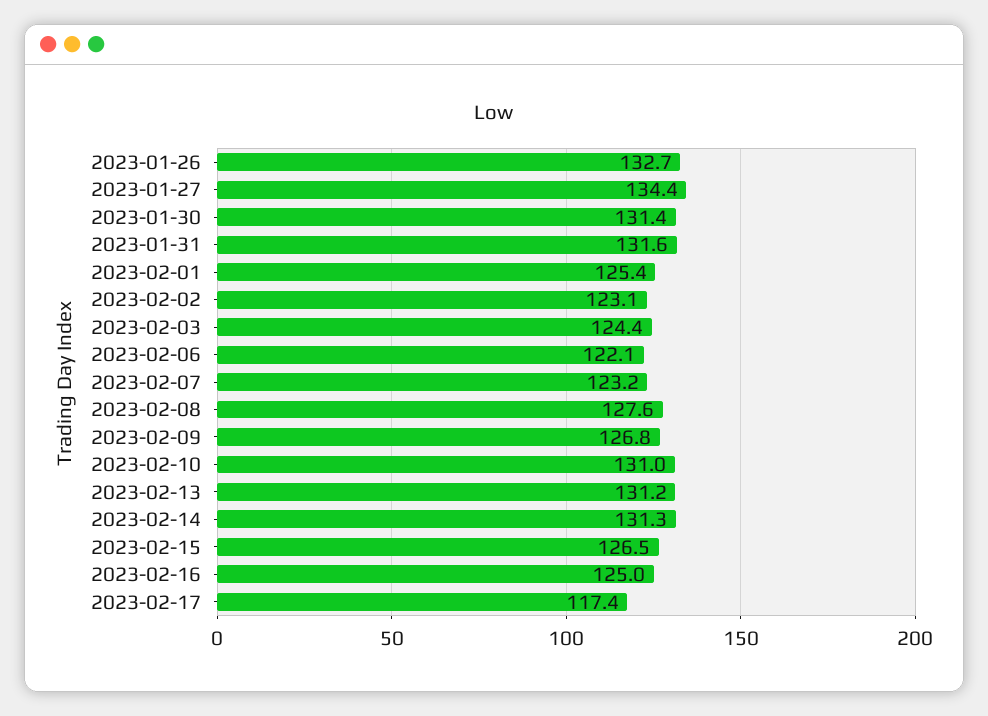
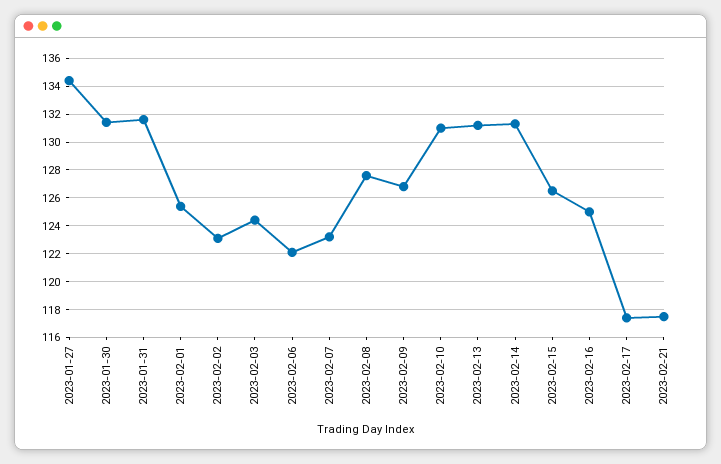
2023-01-26: 132.7 -> none
2023-02-21: none -> 117.5

